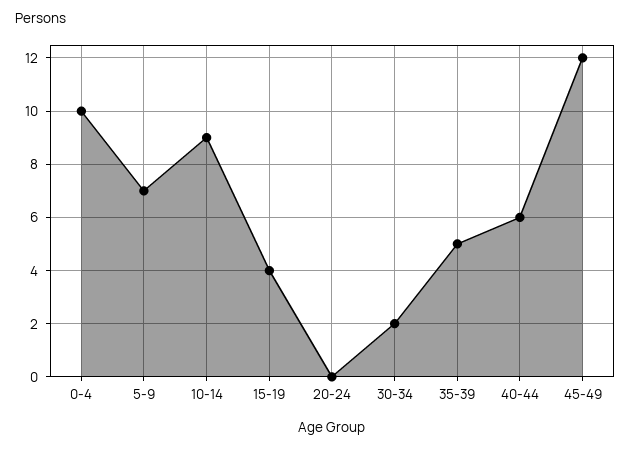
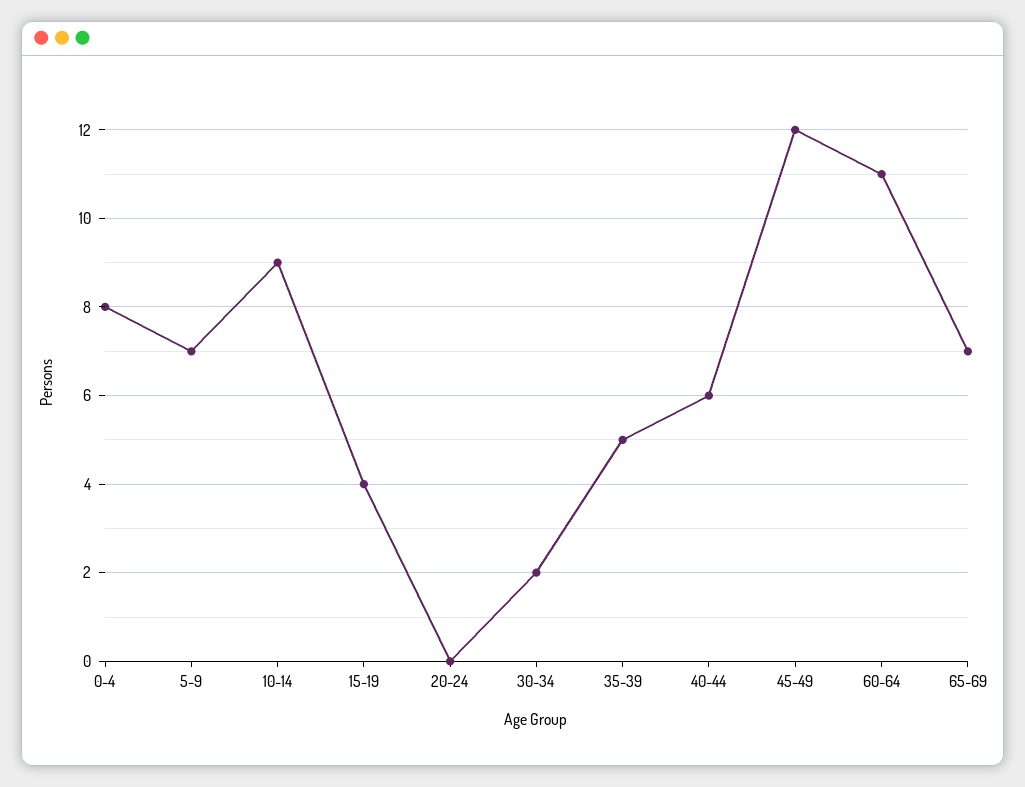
0-4: 10 -> 8
60-64: none -> 11
65-69: none -> 7

